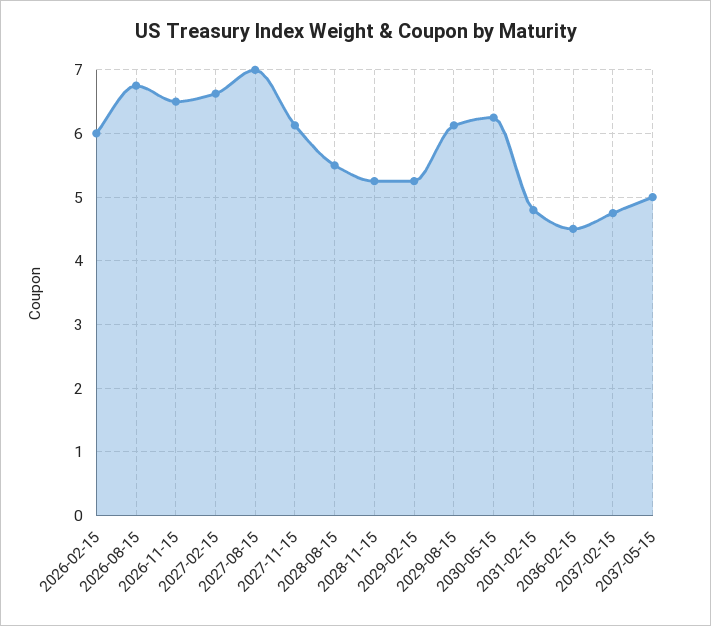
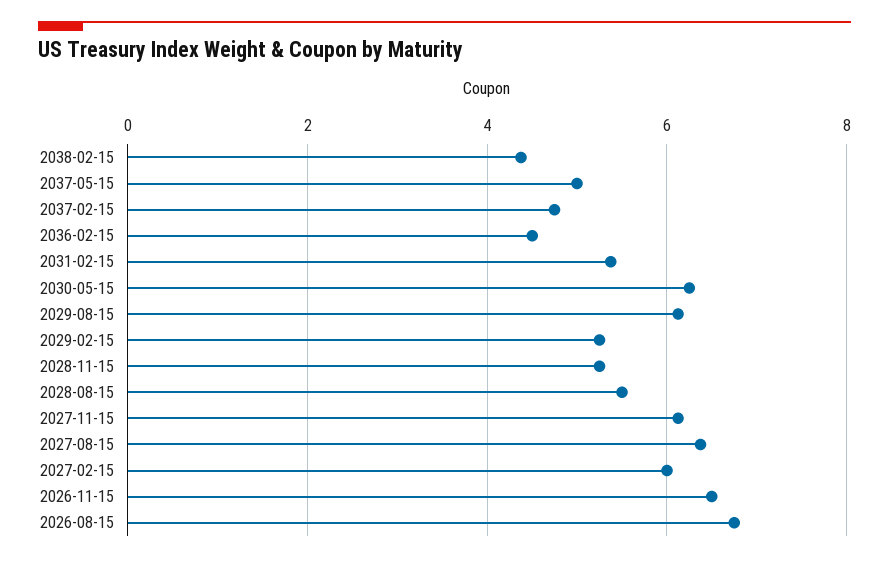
2026-02-15: 6 -> none
2027-02-15: 6.6 -> 6
2027-08-15: 7 -> 6.4
2031-02-15: 4.8 -> 5.4
2038-02-15: none -> 4.4

